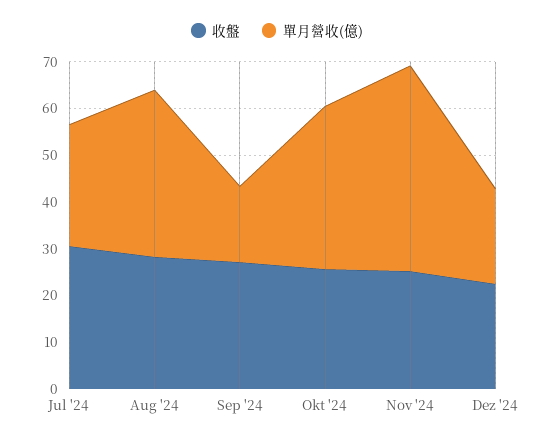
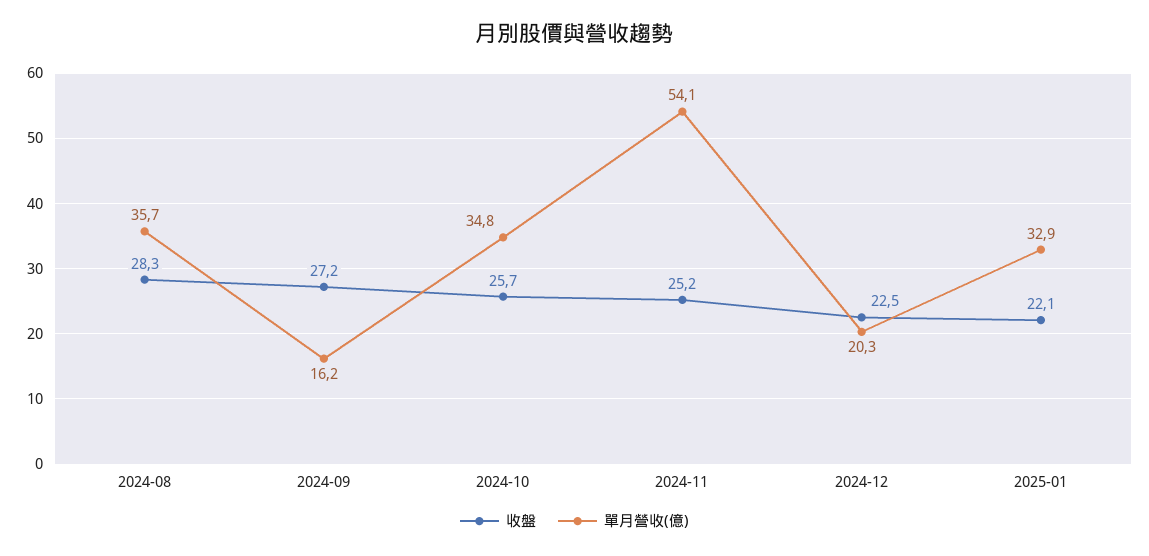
收盤, Jul '24: 30 -> none
單月營收(億), Jul '24: 26 -> none
單月營收(億), Nov '24: 44 -> 54.1
收盤, 2025-01: none -> 22.1
單月營收(億), 2025-01: none -> 32.9

